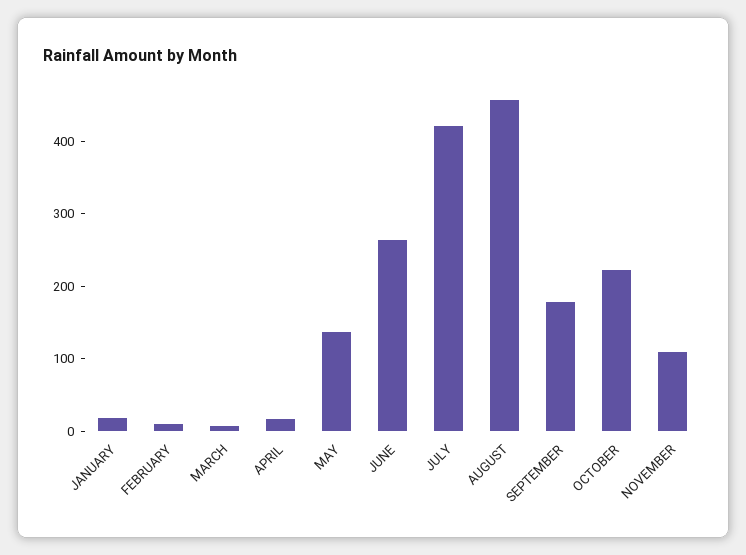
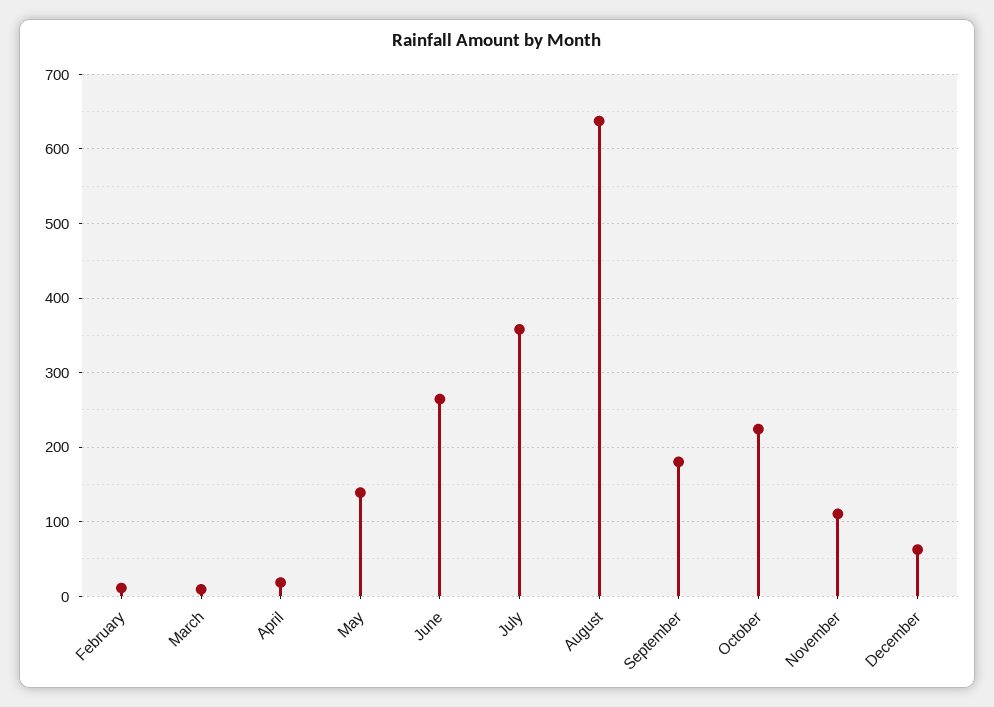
JANUARY: 20 -> none
JULY: 420 -> 360
AUGUST: 460 -> 640
December: none -> 60

